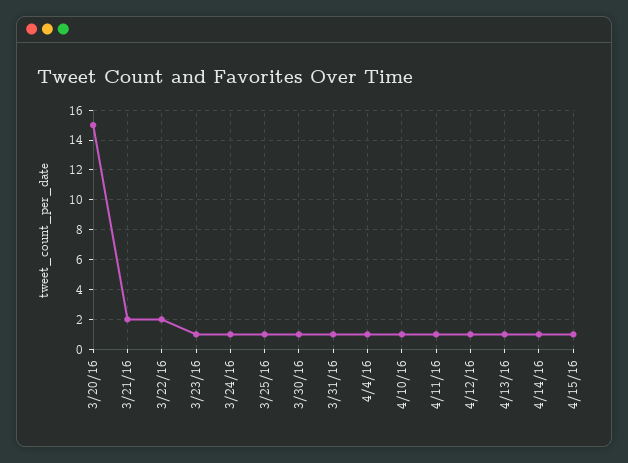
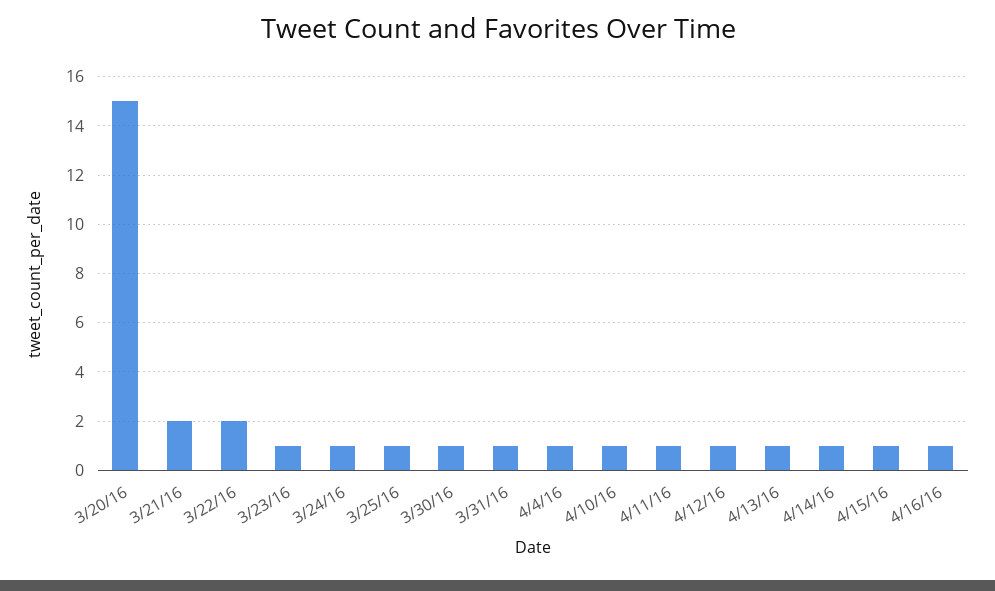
4/16/16: none -> 1

